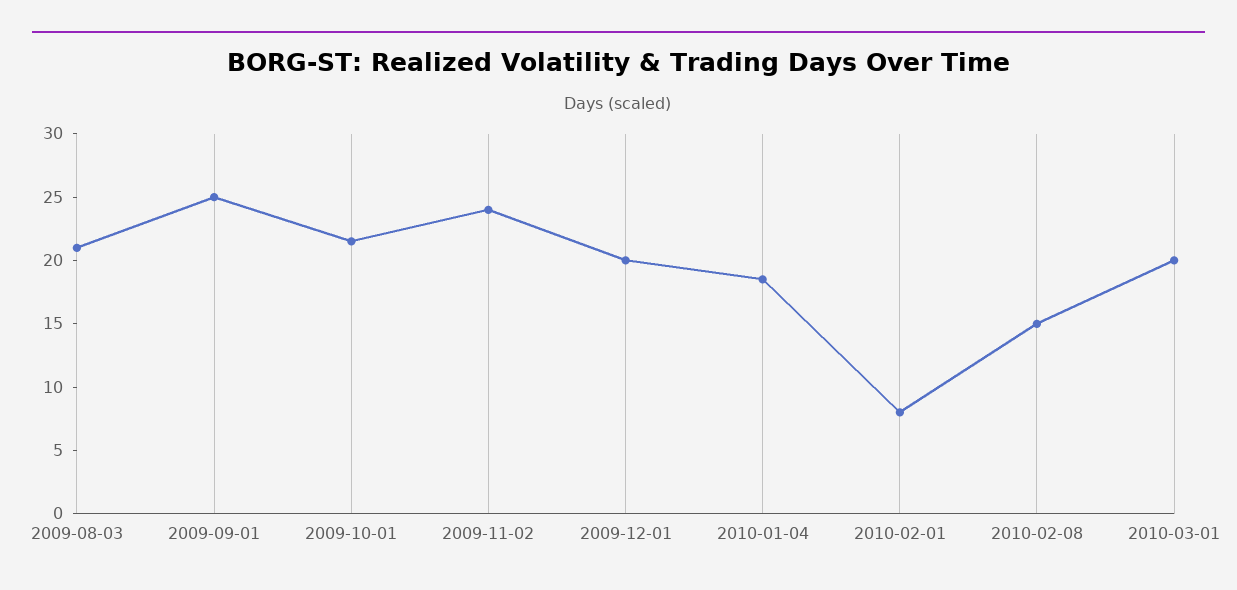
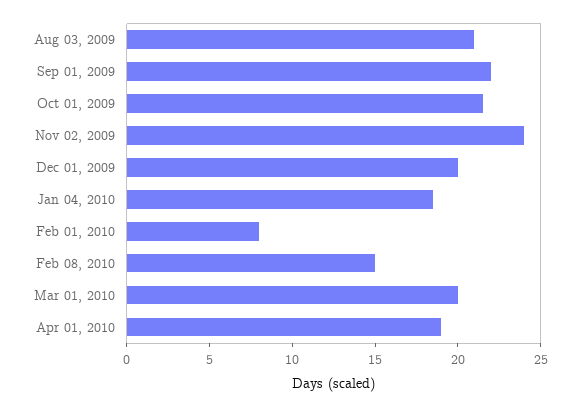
2009-09-01: 25 -> 22
Apr 01, 2010: none -> 19

